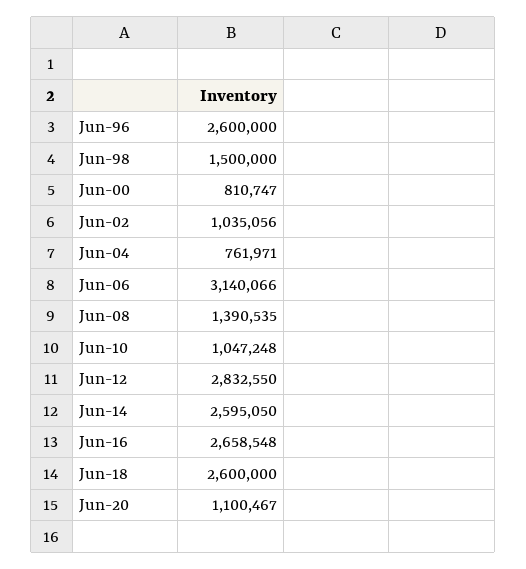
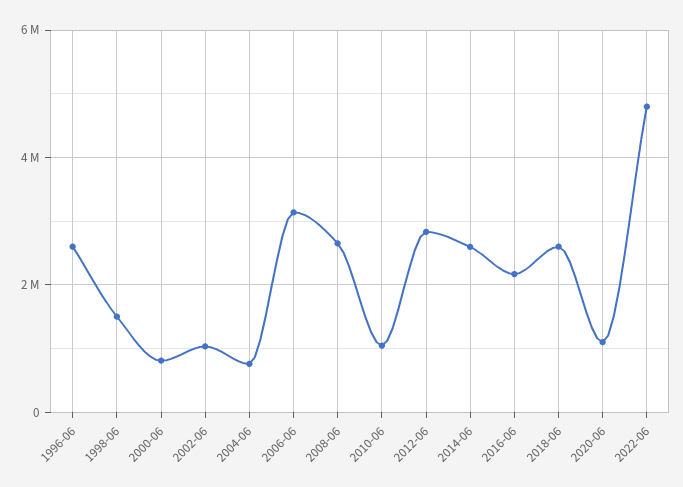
Jun-08: 1390535 -> 2600000
Jun-16: 2658548 -> 2200000
2022-06: none -> 4800000

